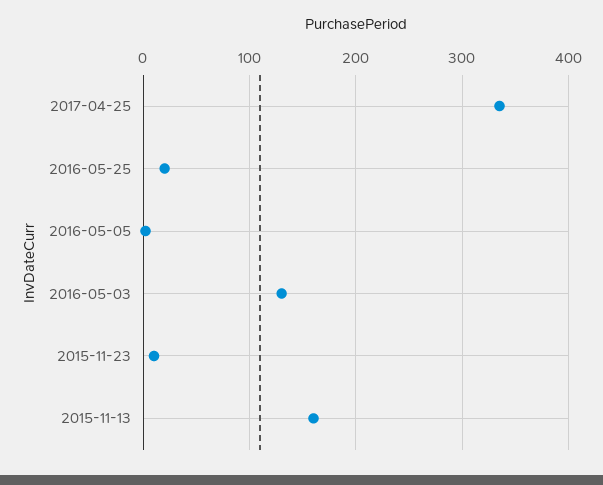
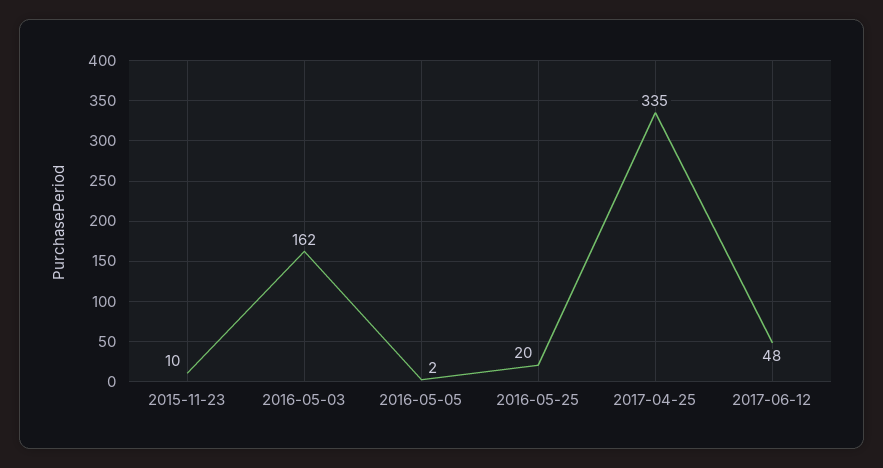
2016-05-03: 130 -> 162
2015-11-13: 160 -> none
2017-06-12: none -> 48

